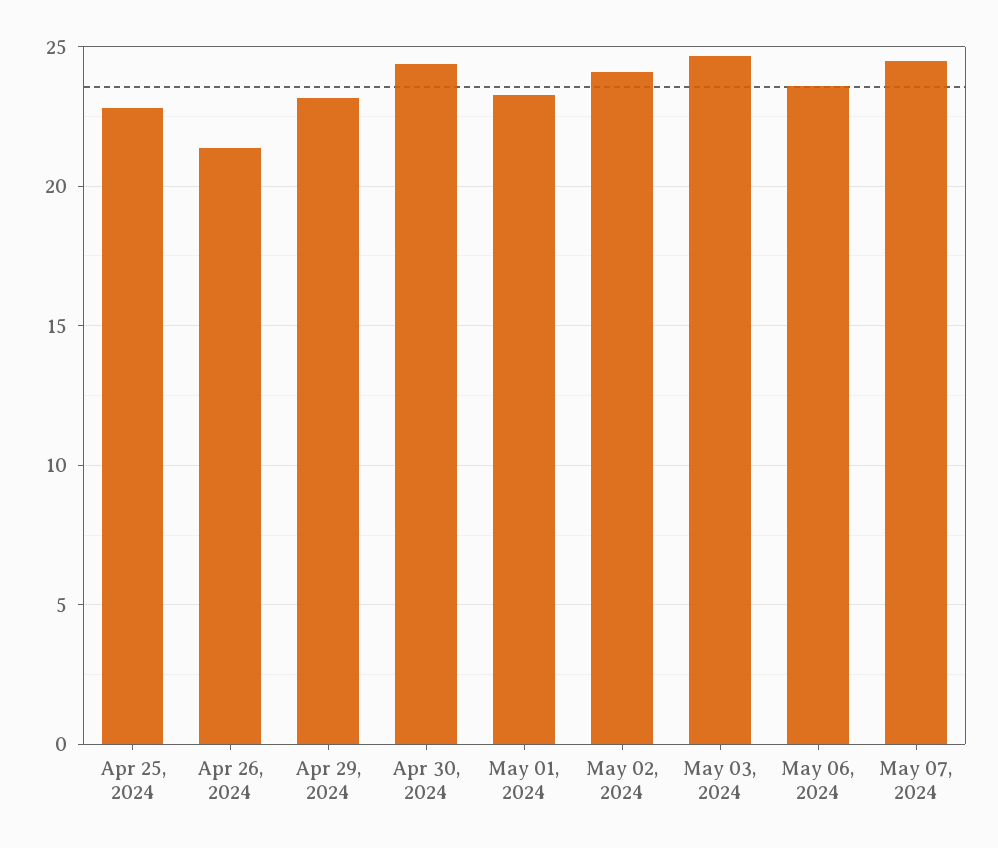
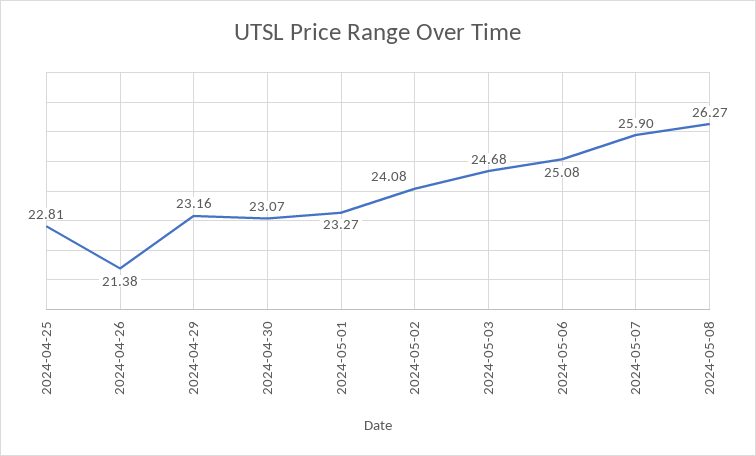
Apr 30, 2024: 24.5 -> 23.07
May 06, 2024: 23.5 -> 25.08
May 07, 2024: 24.5 -> 25.9
2024-05-08: none -> 26.27

